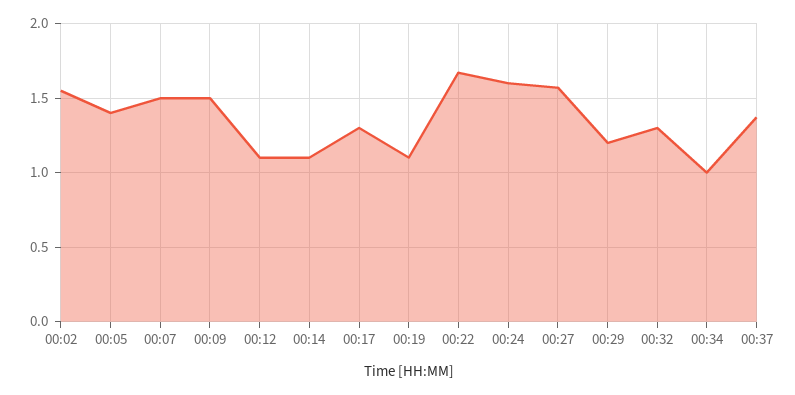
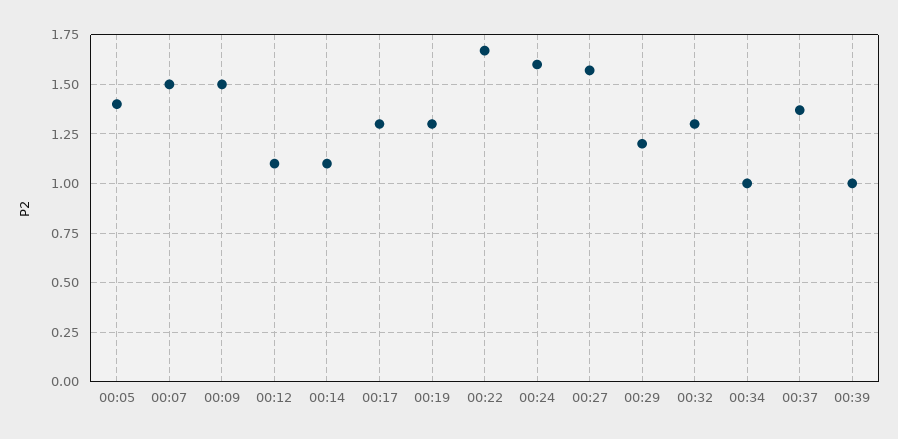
00:02: 1.55 -> none
00:19: 1.1 -> 1.3
00:39: none -> 1

